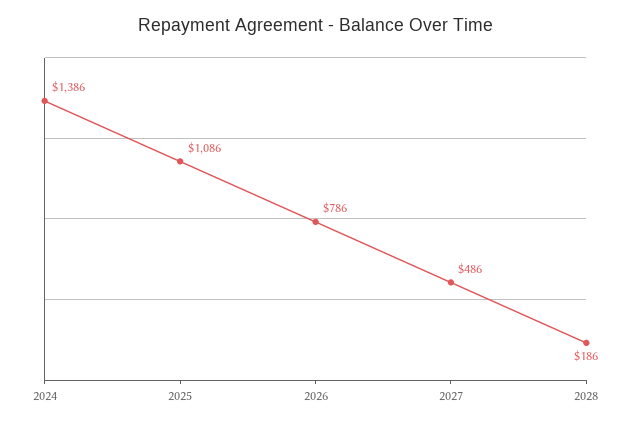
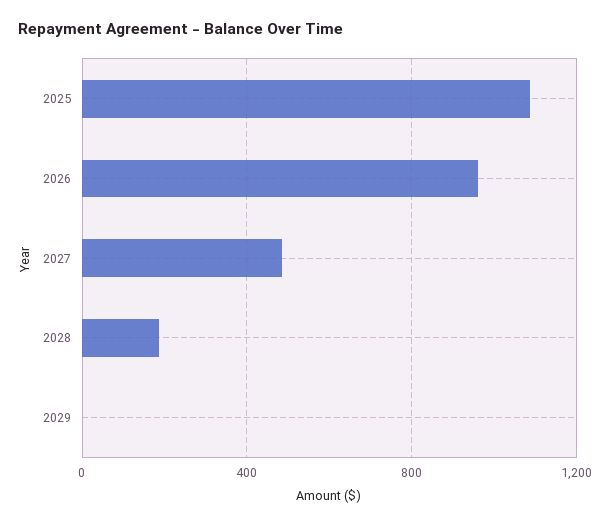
2024: 1386 -> none
2026: 786 -> 950
2029: none -> 0

